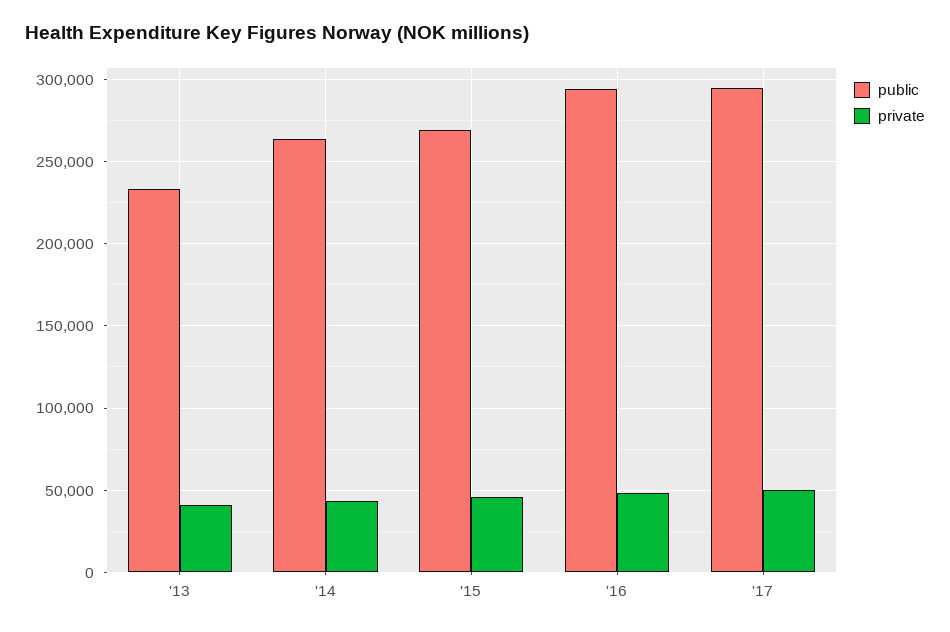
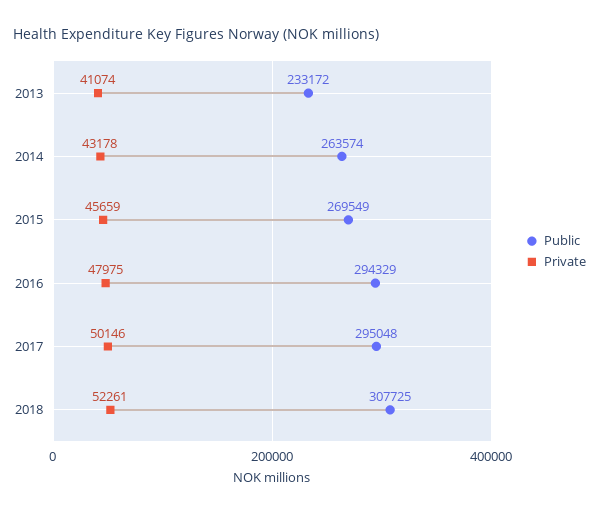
public, 2018: none -> 307725
private, 2018: none -> 52261

